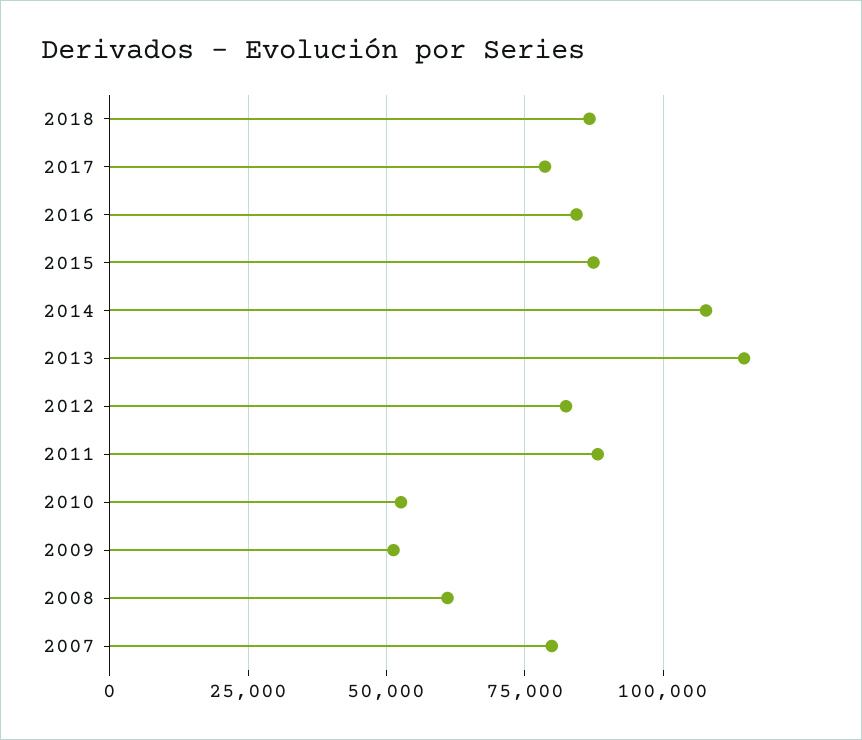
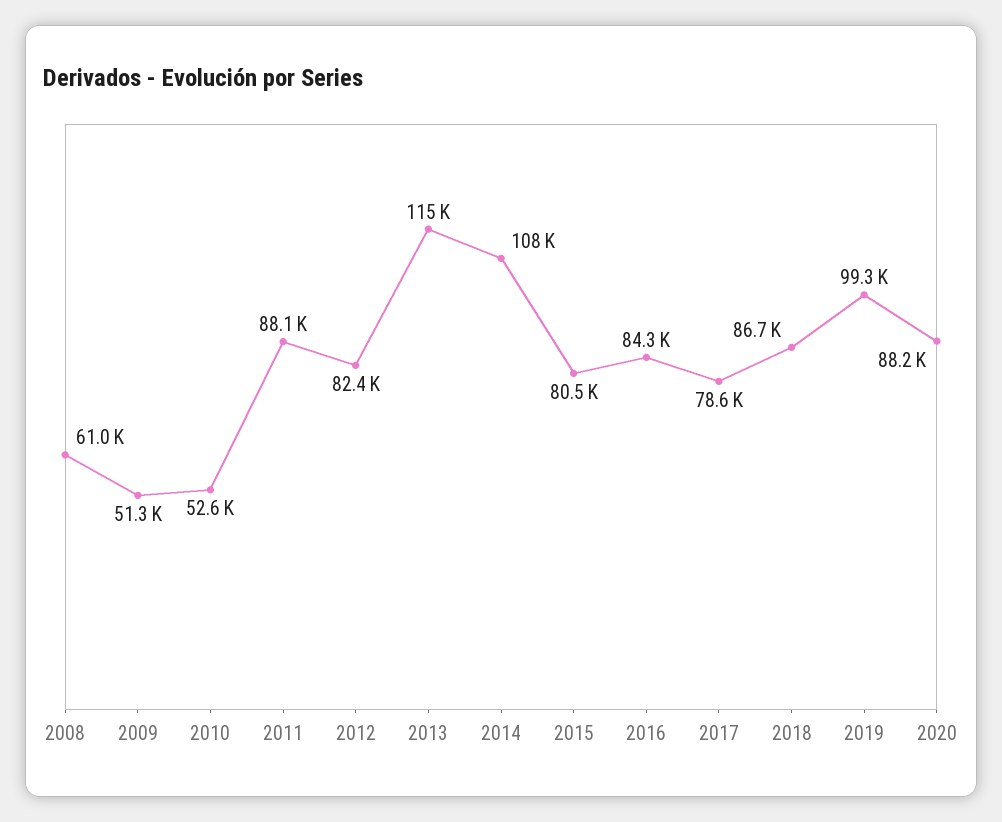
2015: 87500 -> 80500
2007: 80000 -> none
2019: none -> 99300
2020: none -> 88200

